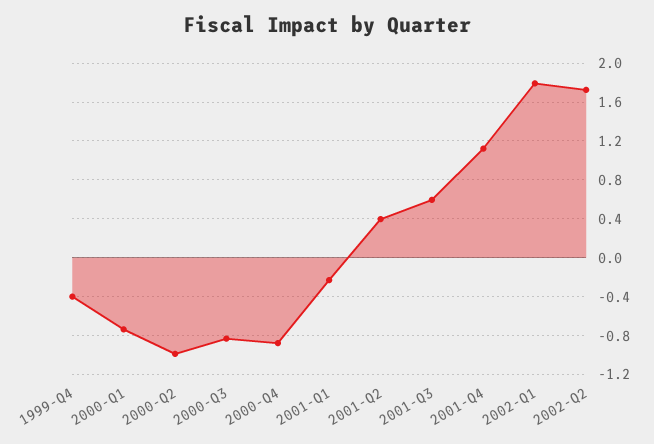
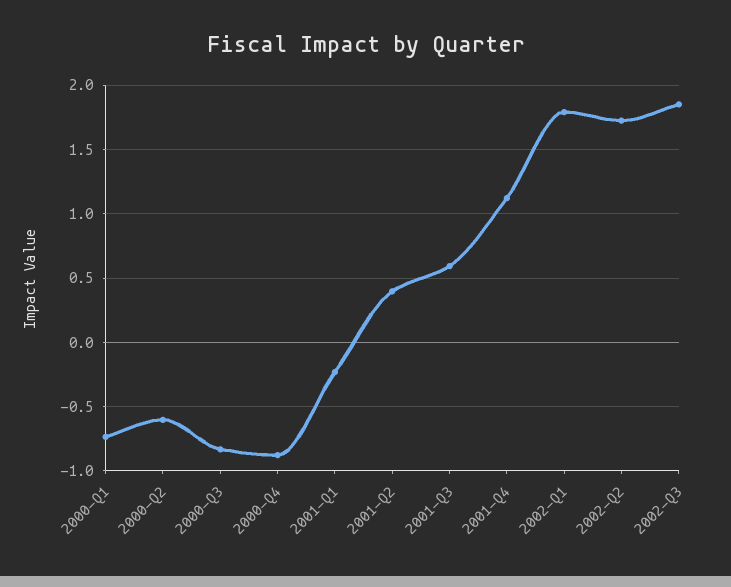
1999-Q4: -0.4 -> none
2000-Q2: -1 -> -0.6
2002-Q3: none -> 1.85

